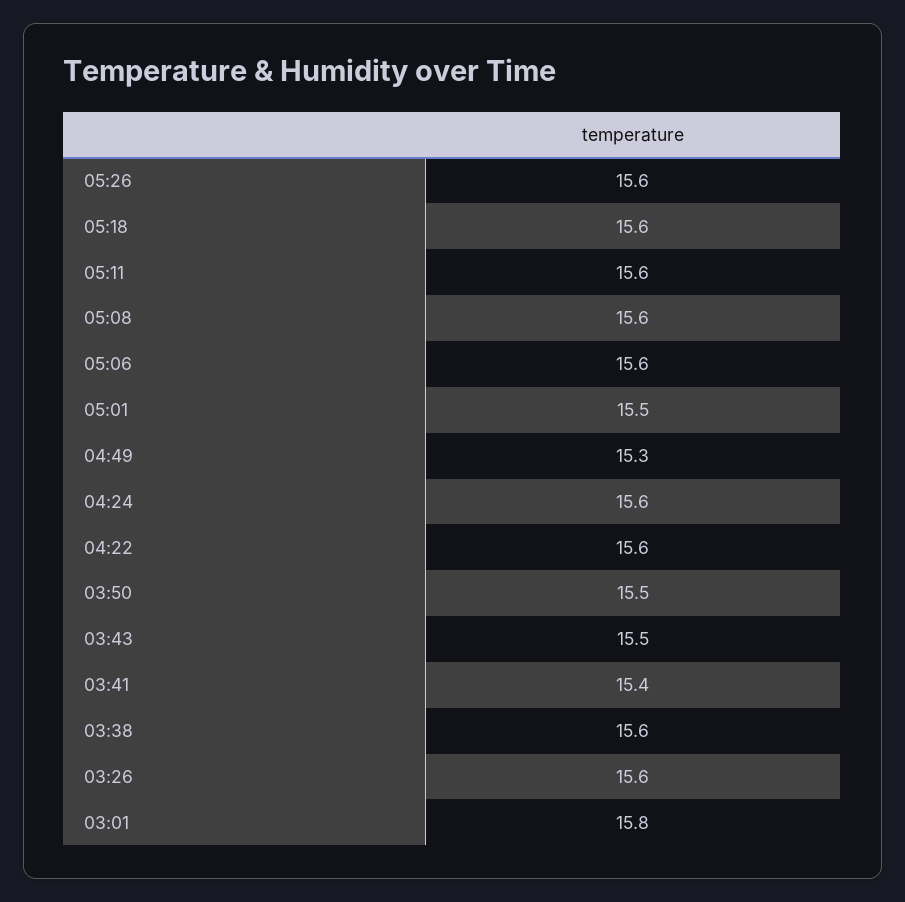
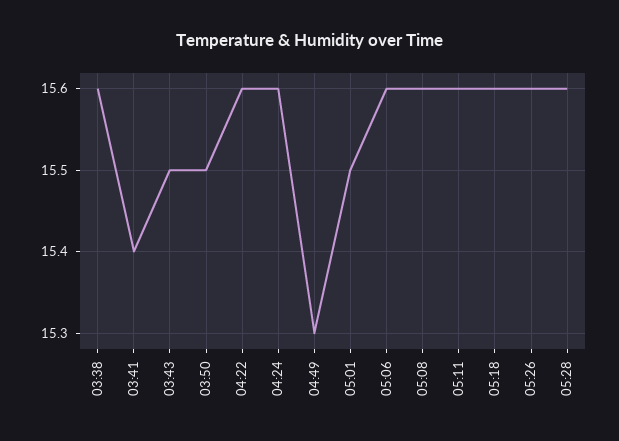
03:26: 15.6 -> none
03:01: 15.8 -> none
05:28: none -> 15.6

